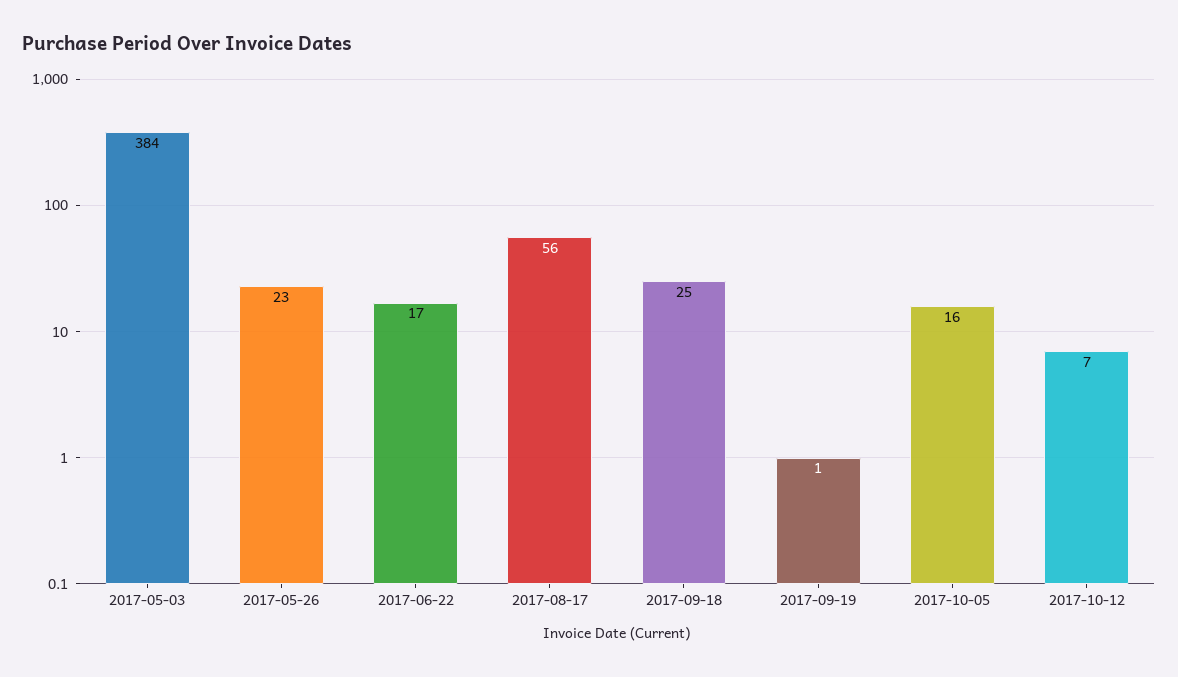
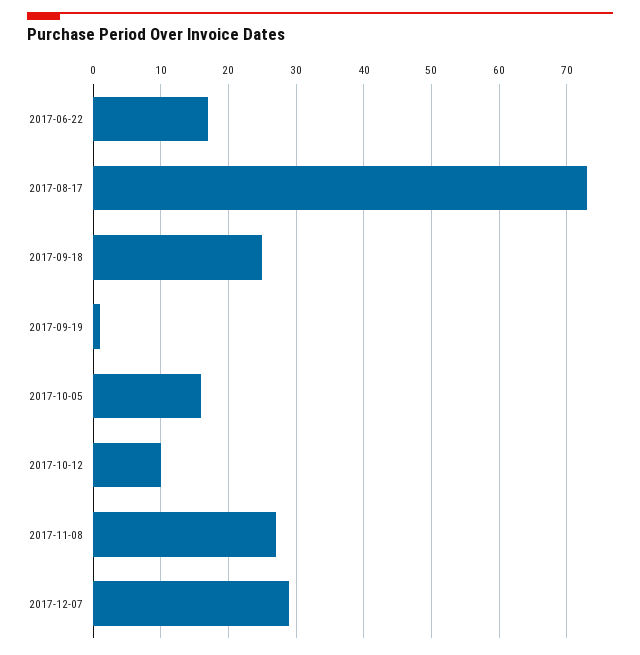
2017-05-03: 384 -> none
2017-05-26: 23 -> none
2017-08-17: 56 -> 73
2017-10-12: 7 -> 10
2017-11-08: none -> 27
2017-12-07: none -> 29

